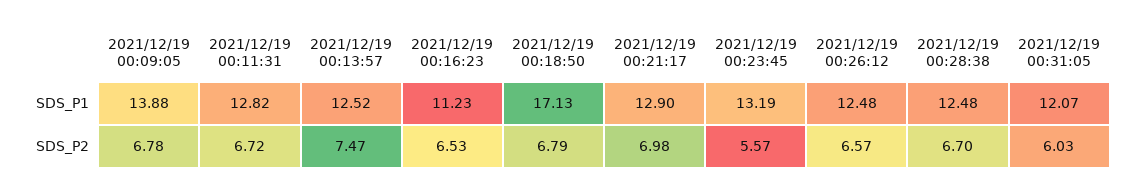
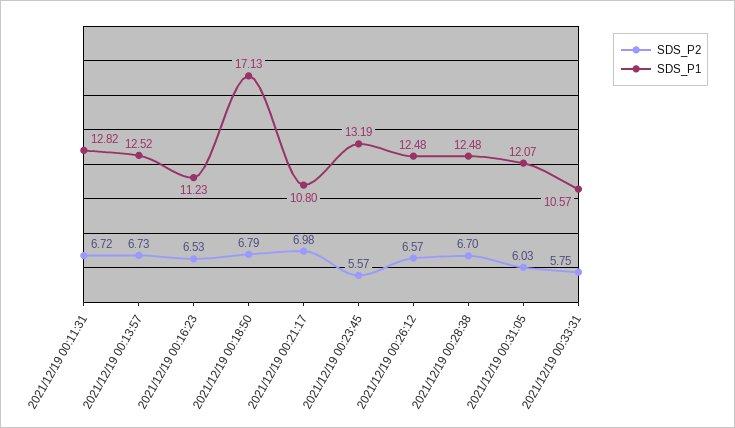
SDS_P1, 2021/12/19 00:09:05: 13.88 -> none
SDS_P1, 2021/12/19 00:21:17: 12.9 -> 10.8
SDS_P2, 2021/12/19 00:09:05: 6.78 -> none
SDS_P2, 2021/12/19 00:13:57: 7.47 -> 6.73
SDS_P2, 2021/12/19 00:33:31: none -> 5.75
SDS_P1, 2021/12/19 00:33:31: none -> 10.57

